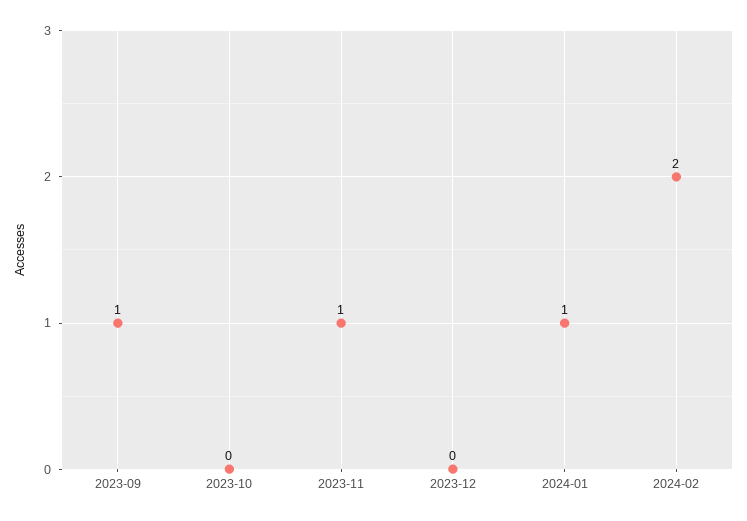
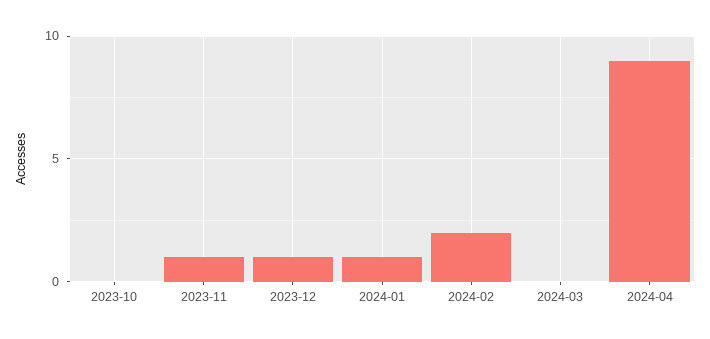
2023-09: 1 -> none
2023-12: 0 -> 1
2024-03: none -> 0
2024-04: none -> 9

